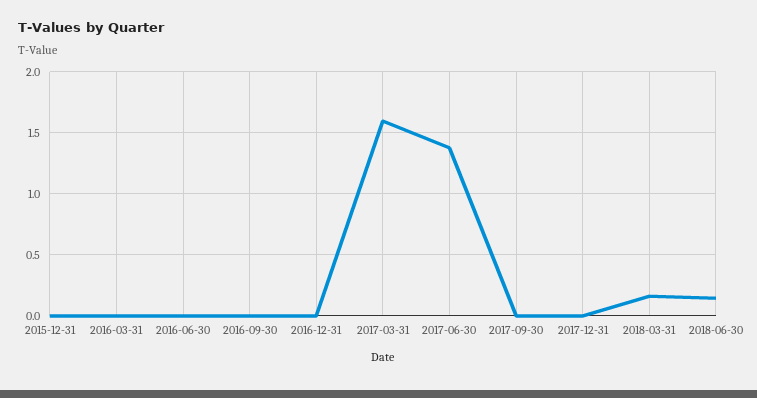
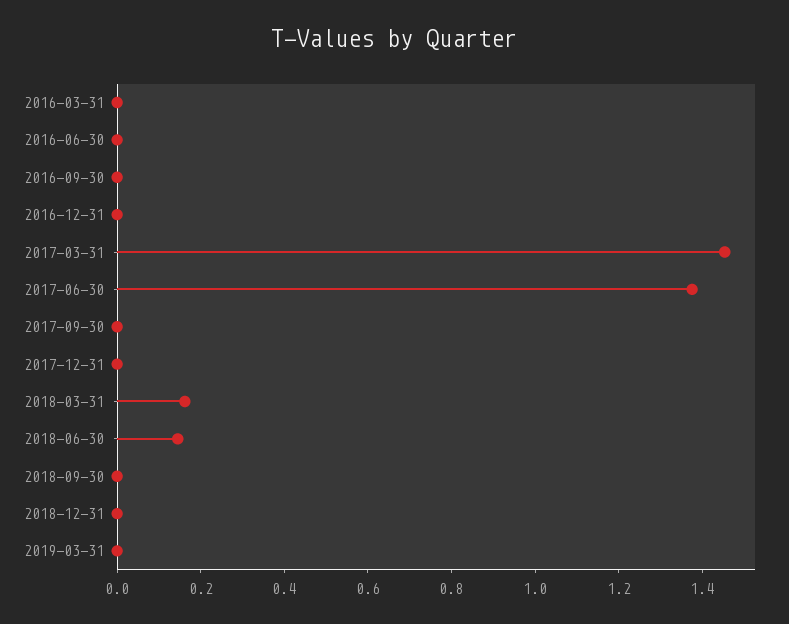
2015-12-31: 0 -> none
2017-03-31: 1.6 -> 1.45
2018-09-30: none -> 0
2018-12-31: none -> 0
2019-03-31: none -> 0

